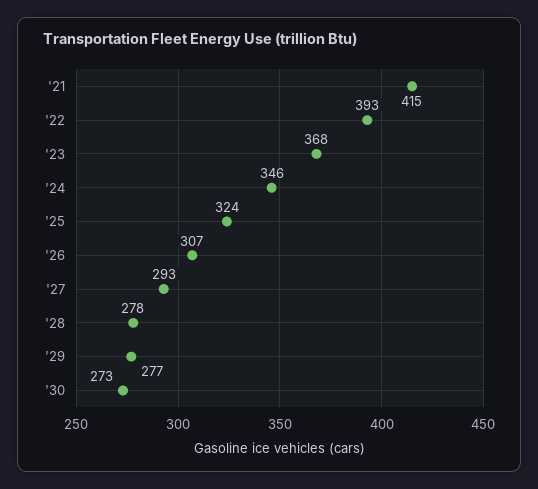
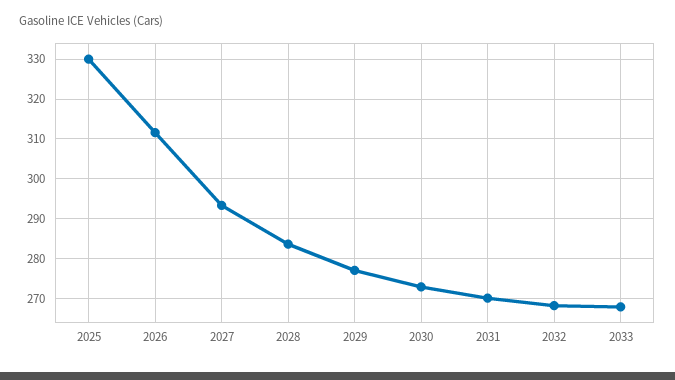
'21: 415 -> none
'22: 393 -> none
'23: 368 -> none
'24: 346 -> none
'25: 324 -> 330
'26: 307 -> 312
'28: 278 -> 284
2031: none -> 270
2032: none -> 268
2033: none -> 268

